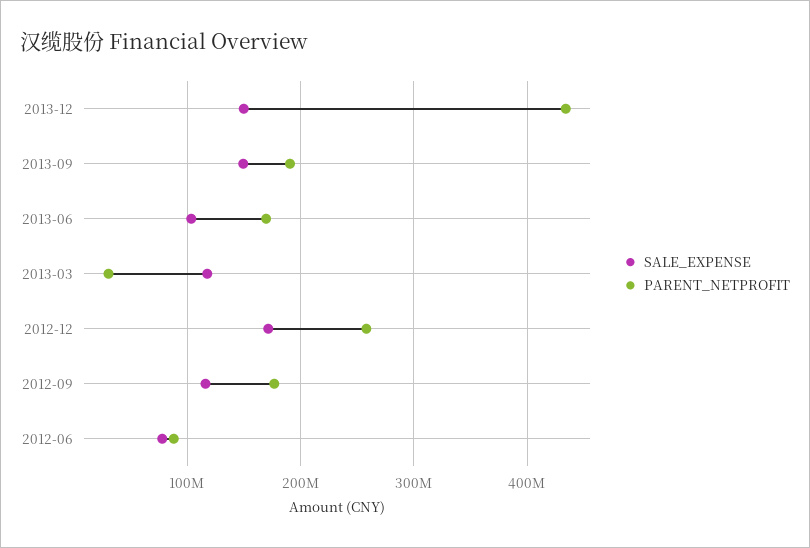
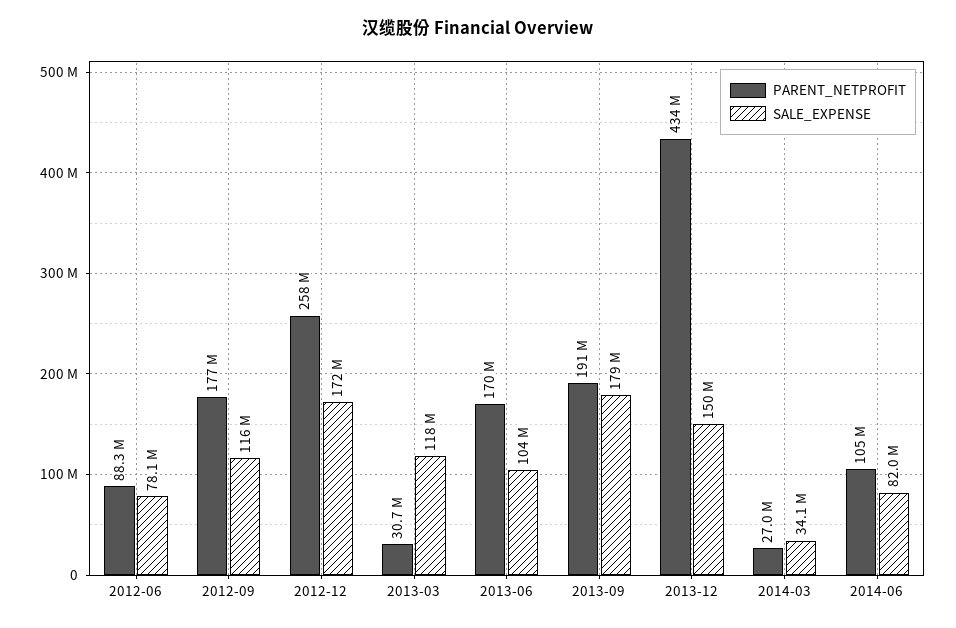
SALE_EXPENSE, 2013-09: 150000000 -> 179000000
PARENT_NETPROFIT, 2014-03: none -> 27000000
SALE_EXPENSE, 2014-03: none -> 34100000
PARENT_NETPROFIT, 2014-06: none -> 105000000
SALE_EXPENSE, 2014-06: none -> 82000000

